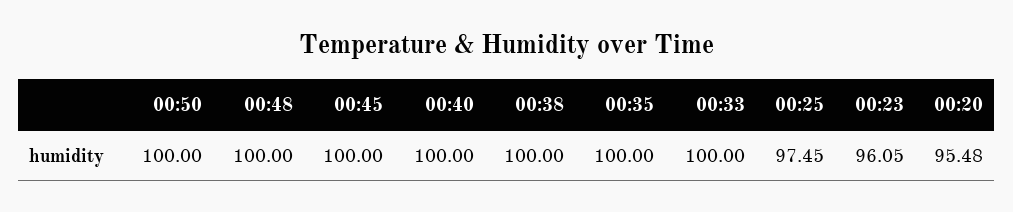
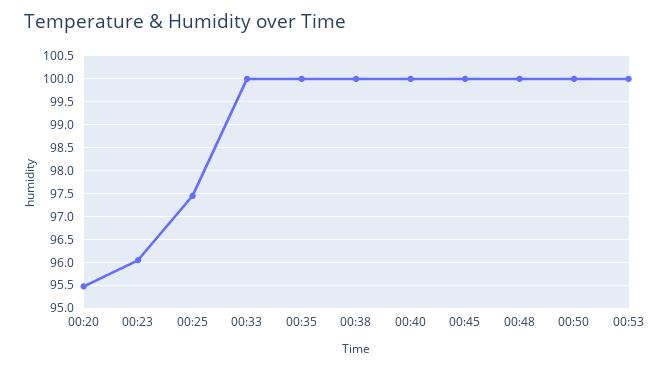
00:53: none -> 100

